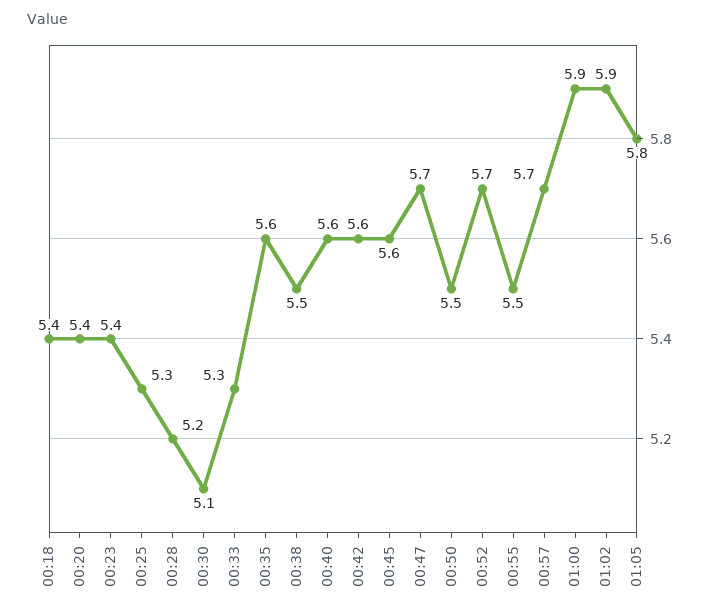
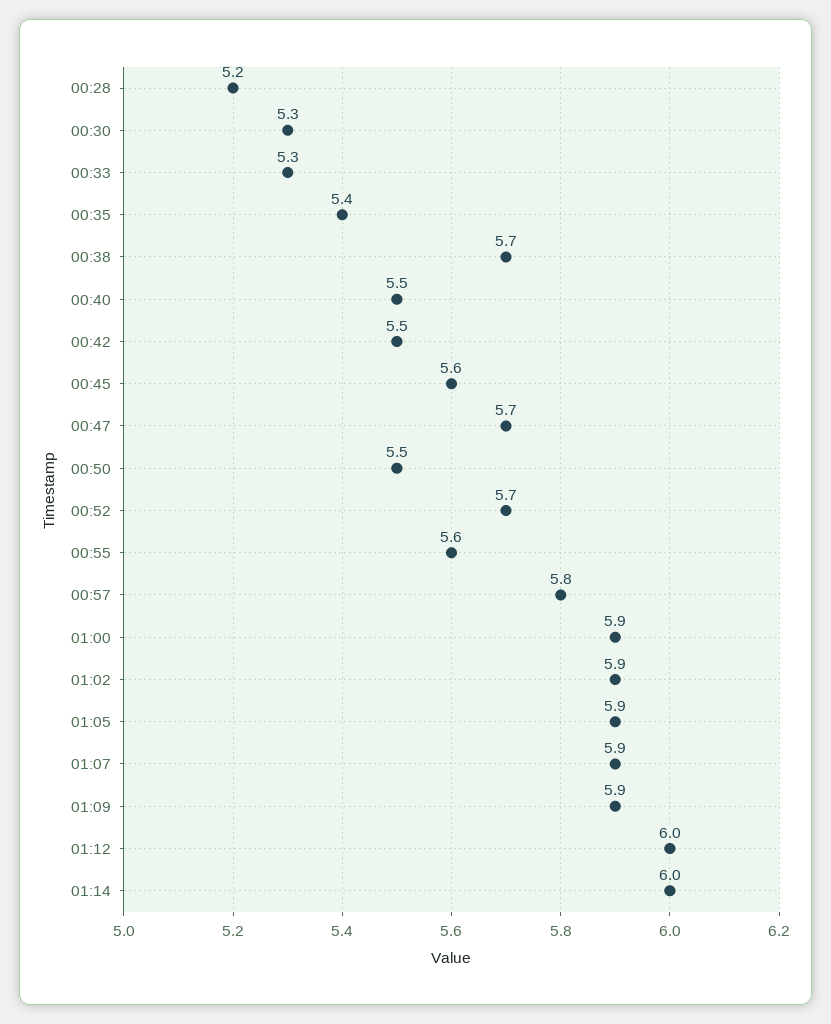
00:18: 5.4 -> none
00:20: 5.4 -> none
00:23: 5.4 -> none
00:25: 5.3 -> none
00:30: 5.1 -> 5.3
00:35: 5.6 -> 5.4
00:38: 5.5 -> 5.7
00:40: 5.6 -> 5.5
00:42: 5.6 -> 5.5
00:55: 5.5 -> 5.6
00:57: 5.7 -> 5.8
01:05: 5.8 -> 5.9
01:07: none -> 5.9
01:09: none -> 5.9
01:12: none -> 6
01:14: none -> 6

